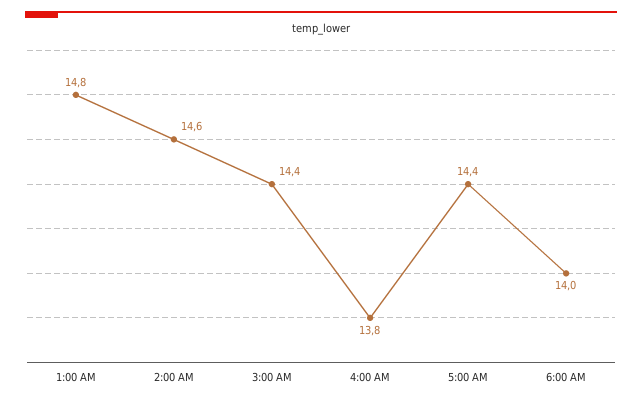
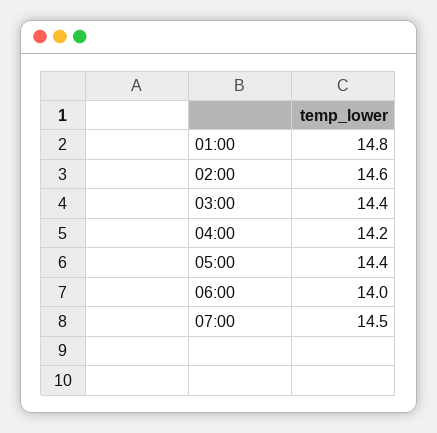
4:00 AM: 13.8 -> 14.2
07:00: none -> 14.5

